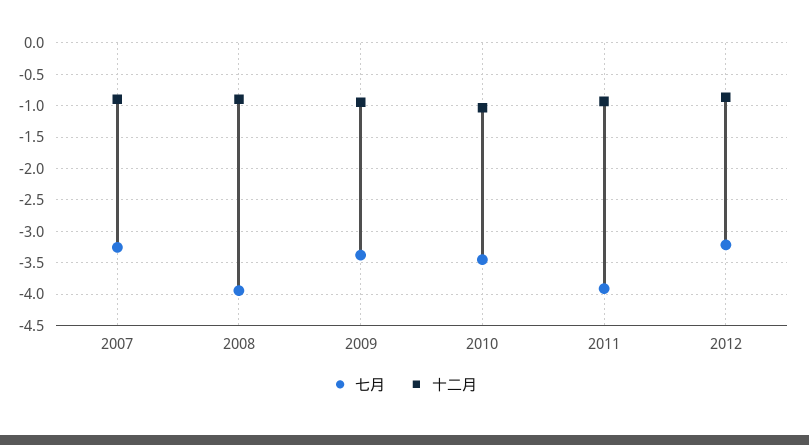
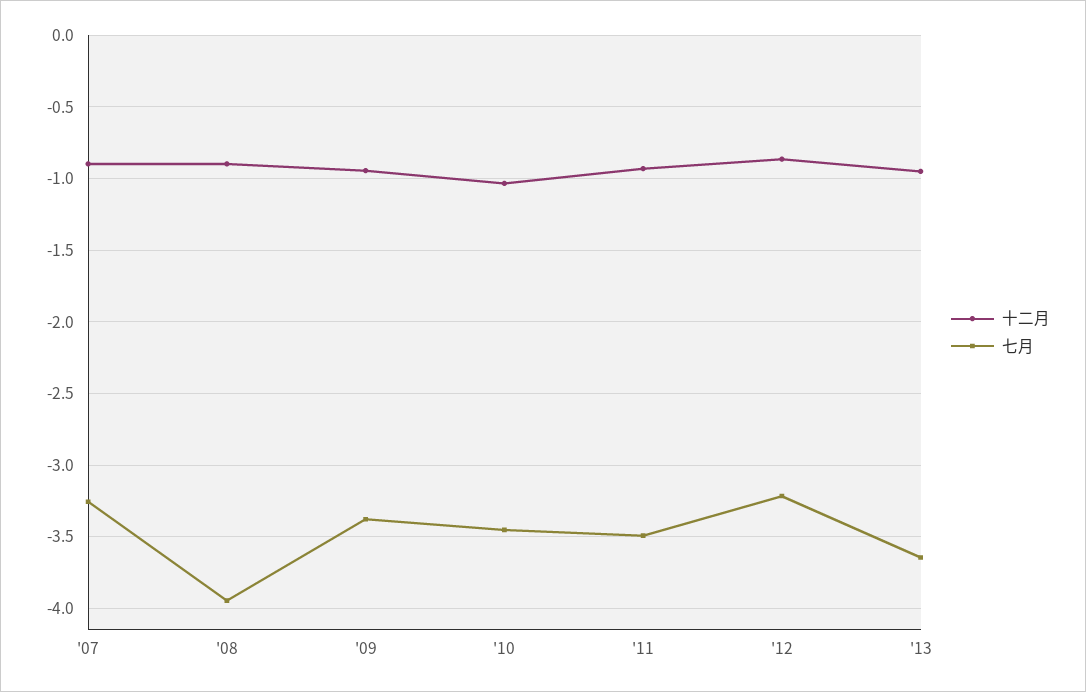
七月, 2011: -3.9 -> -3.5
十二月, '13: none -> -0.95
七月, '13: none -> -3.65

